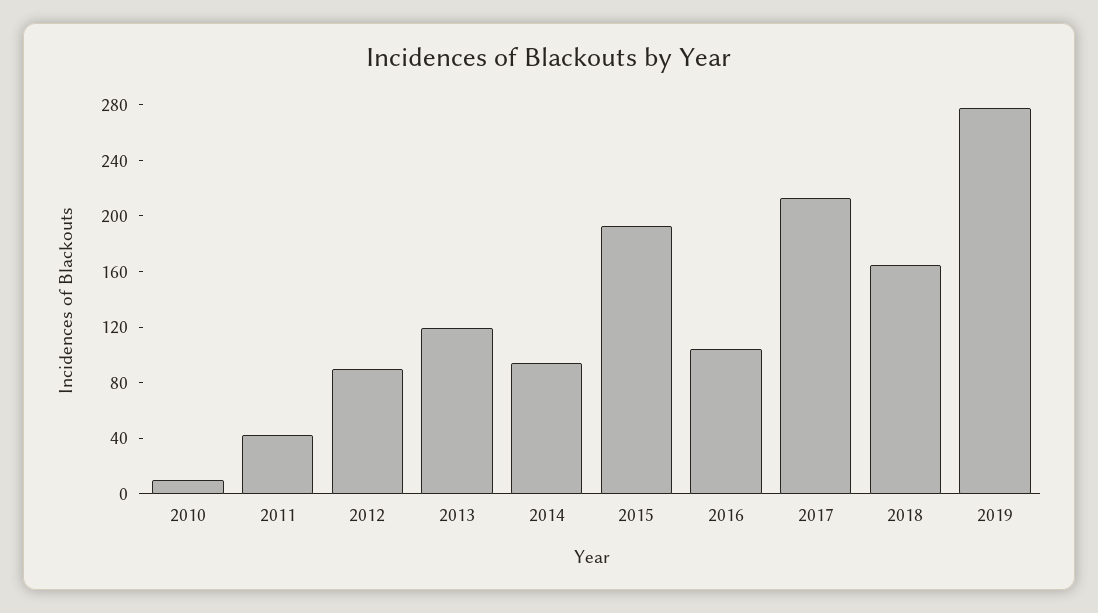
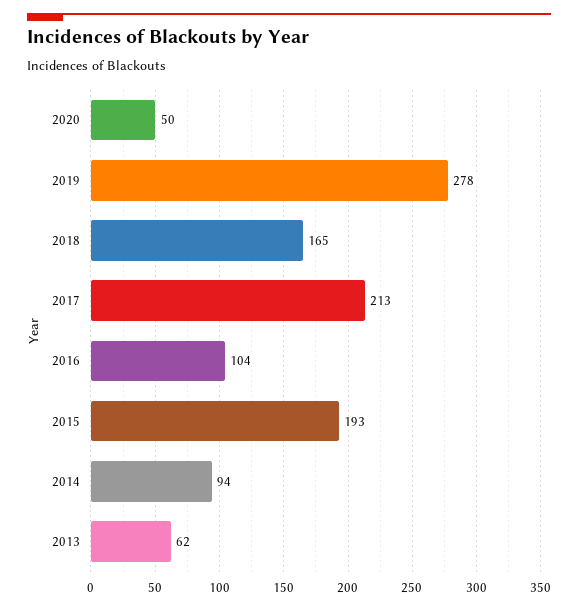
2010: 10 -> none
2011: 40 -> none
2012: 90 -> none
2013: 120 -> 62
2020: none -> 50

